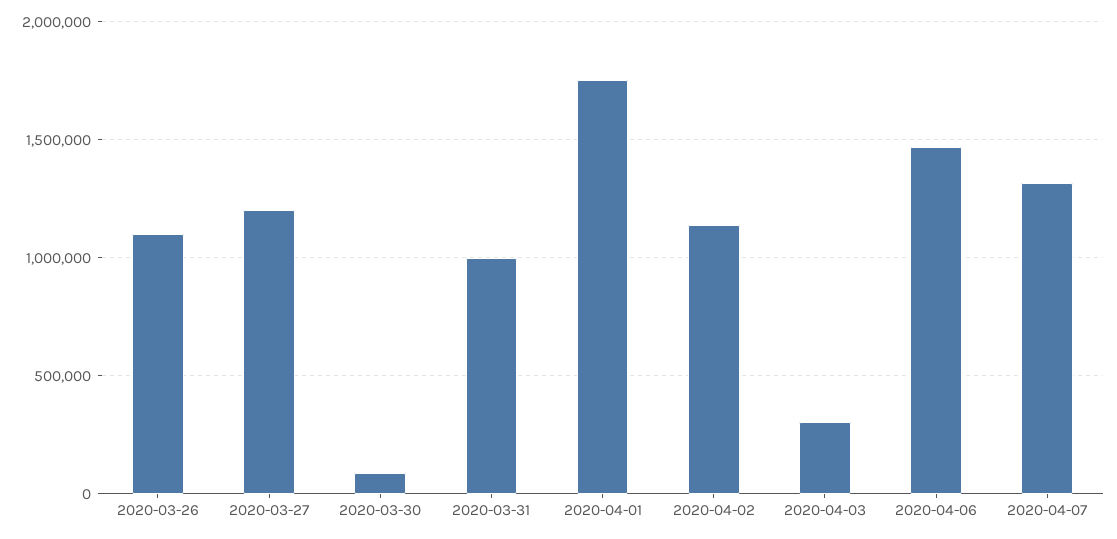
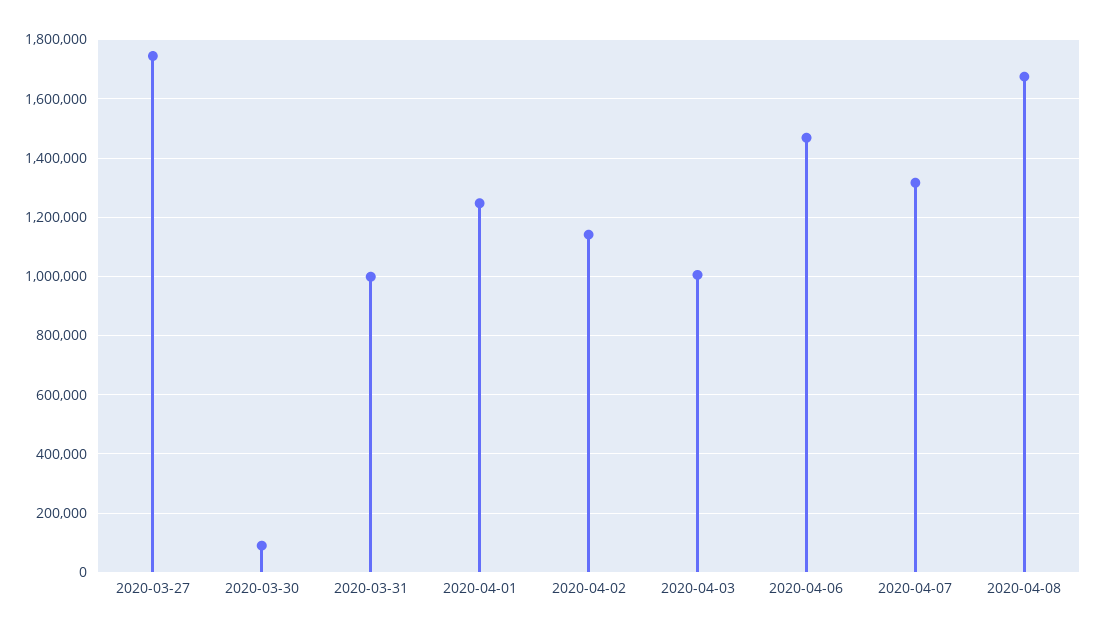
2020-03-26: 1100000 -> none
2020-03-27: 1200000 -> 1750000
2020-04-01: 1750000 -> 1250000
2020-04-03: 300000 -> 1000000
2020-04-08: none -> 1675000

